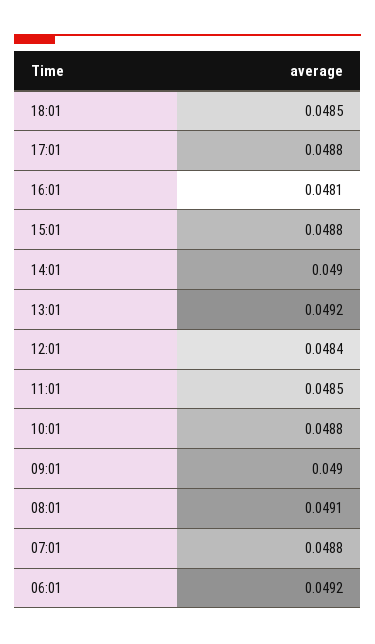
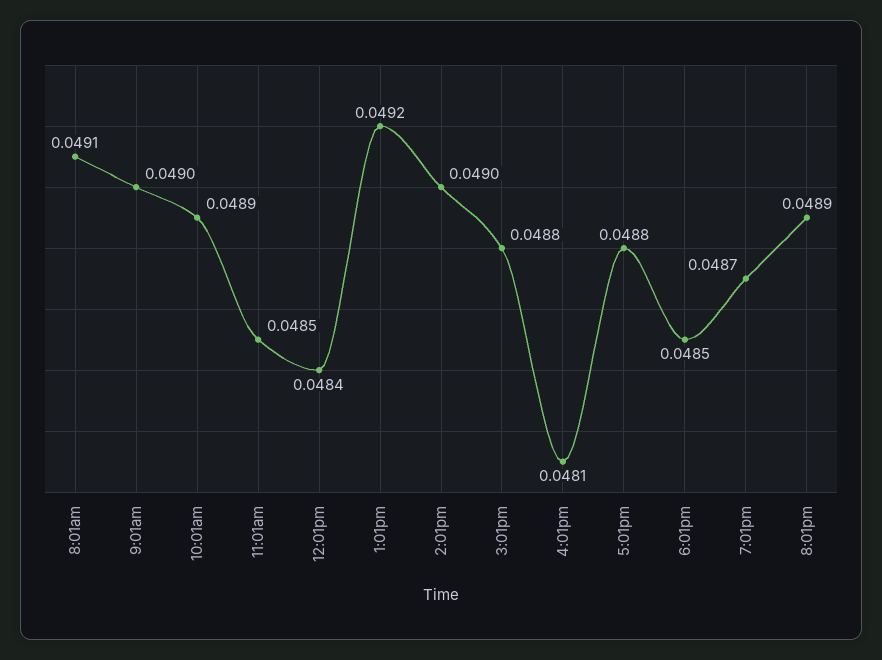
10:01: 0.0488 -> 0.0489
07:01: 0.0488 -> none
06:01: 0.0492 -> none
7:01pm: none -> 0.0487
8:01pm: none -> 0.0489

